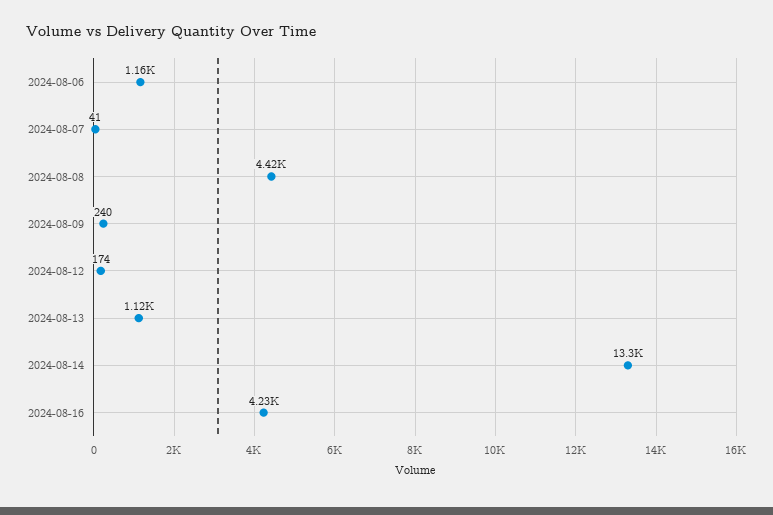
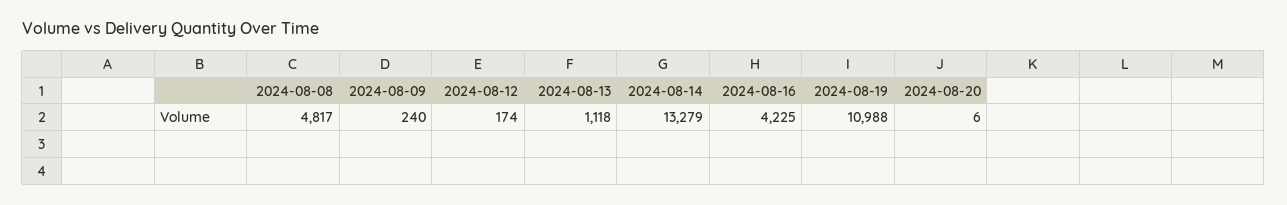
2024-08-06: 1160 -> none
2024-08-07: 41 -> none
2024-08-08: 4420 -> 4817
2024-08-19: none -> 10988
2024-08-20: none -> 6

